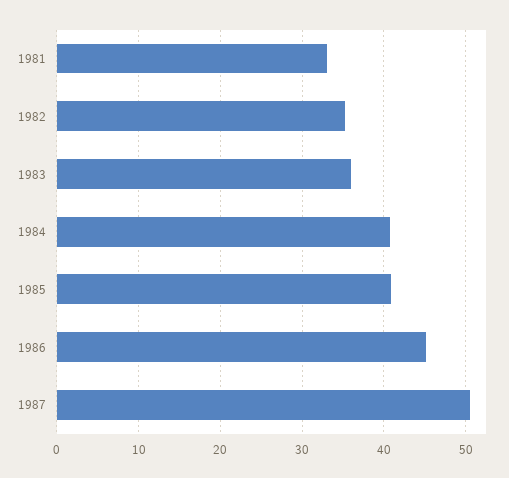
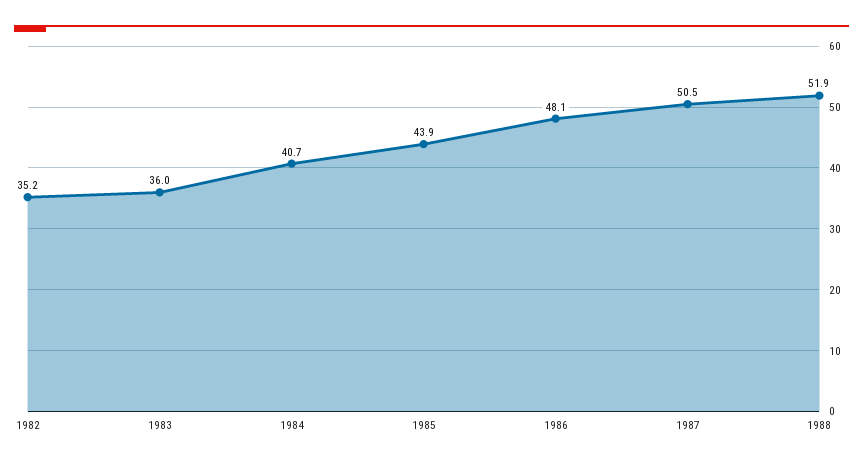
1981: 33 -> none
1985: 41 -> 43.9
1986: 45 -> 48.1
1988: none -> 51.9

